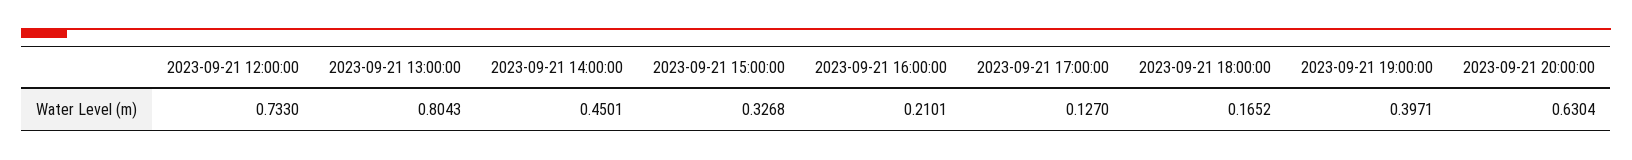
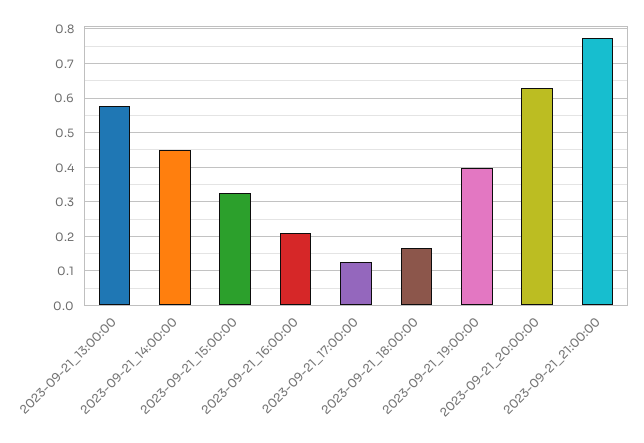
2023-09-21 12:00:00: 0.733 -> none
2023-09-21 13:00:00: 0.8043 -> 0.58
2023-09-21_21:00:00: none -> 0.78

